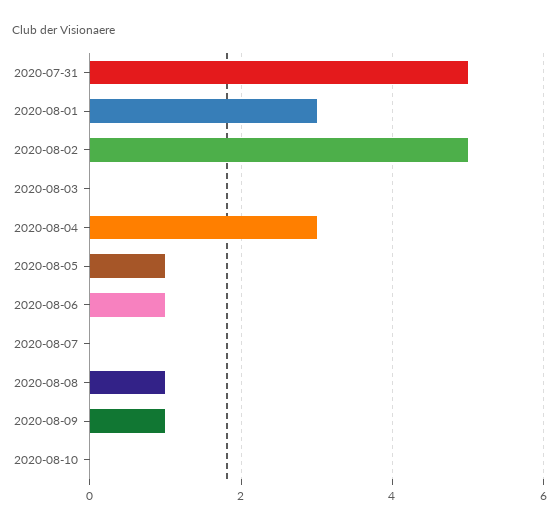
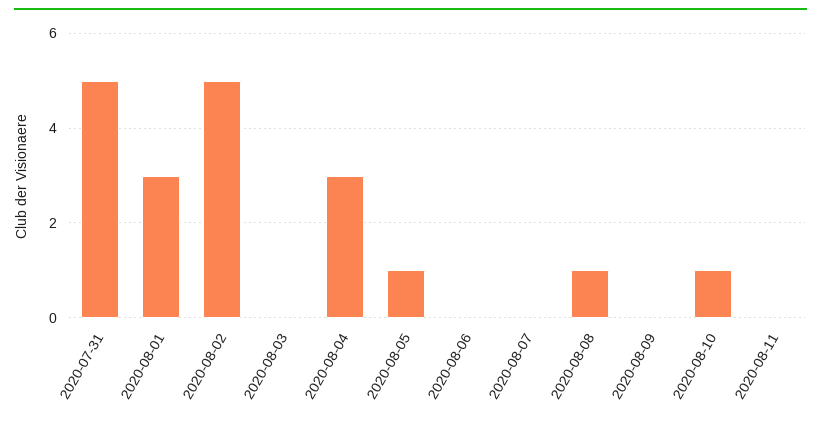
2020-08-06: 1 -> 0
2020-08-09: 1 -> 0
2020-08-10: 0 -> 1
2020-08-11: none -> 0

